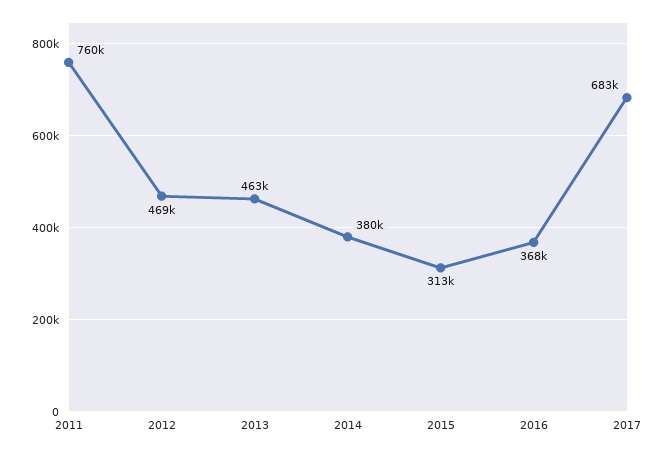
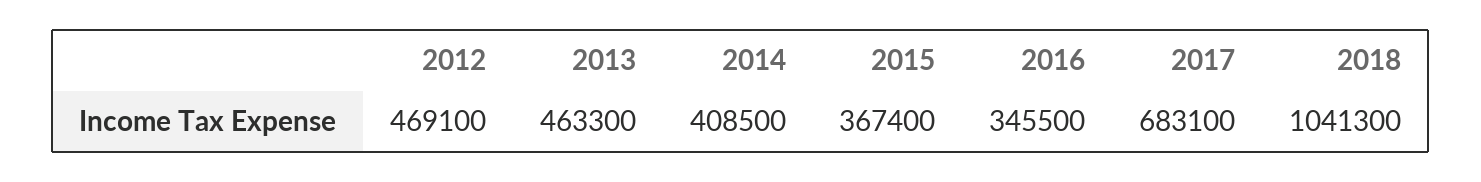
2011: 760000 -> none
2014: 380000 -> 408500
2015: 313000 -> 367400
2016: 368000 -> 345500
2018: none -> 1041300

